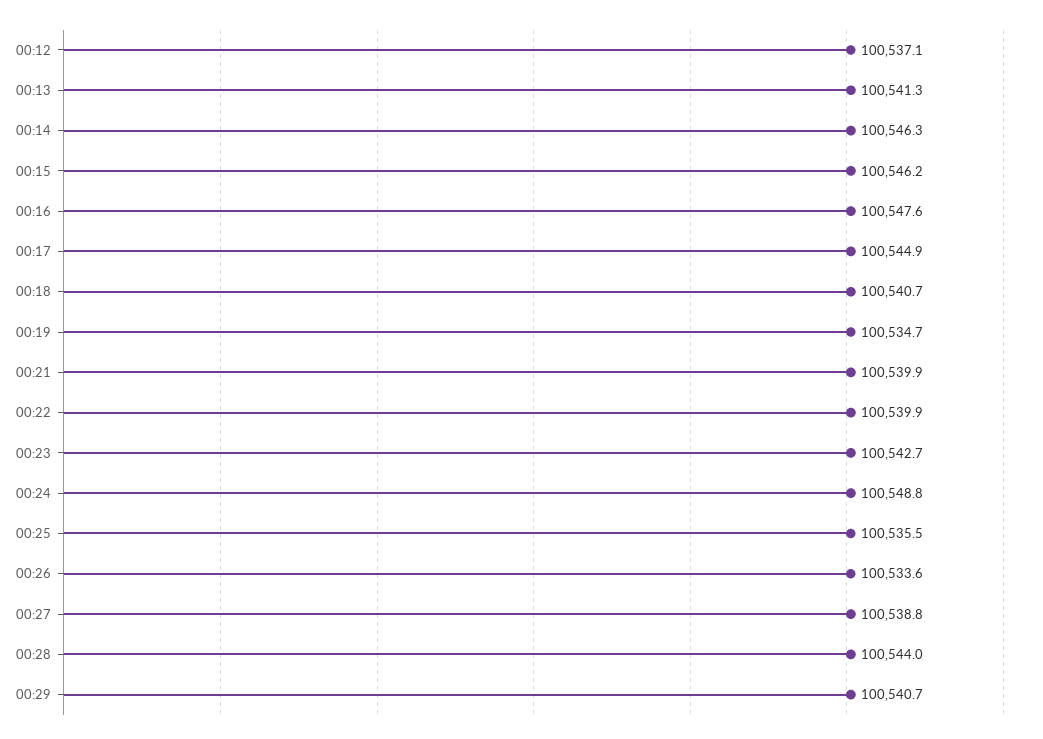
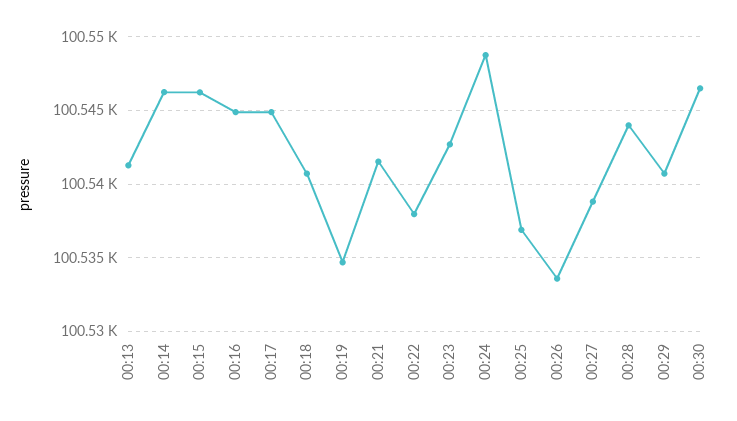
00:12: 100537.1 -> none
00:16: 100547.6 -> 100545
00:21: 100539.9 -> 100541.5
00:22: 100539.9 -> 100538
00:25: 100535.5 -> 100537
00:30: none -> 100546.5

